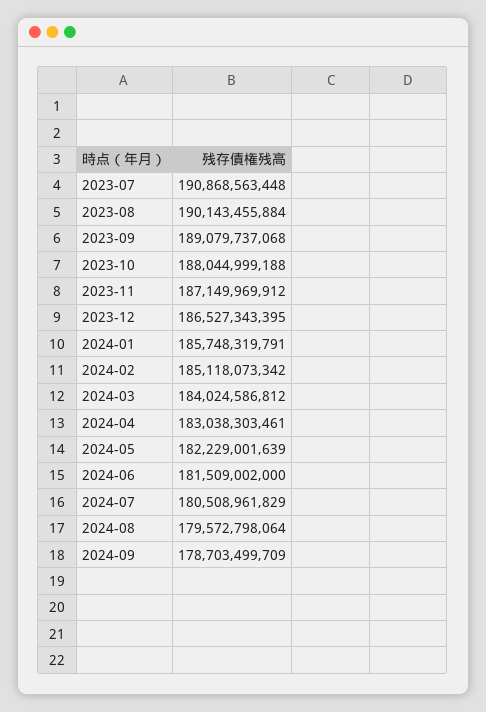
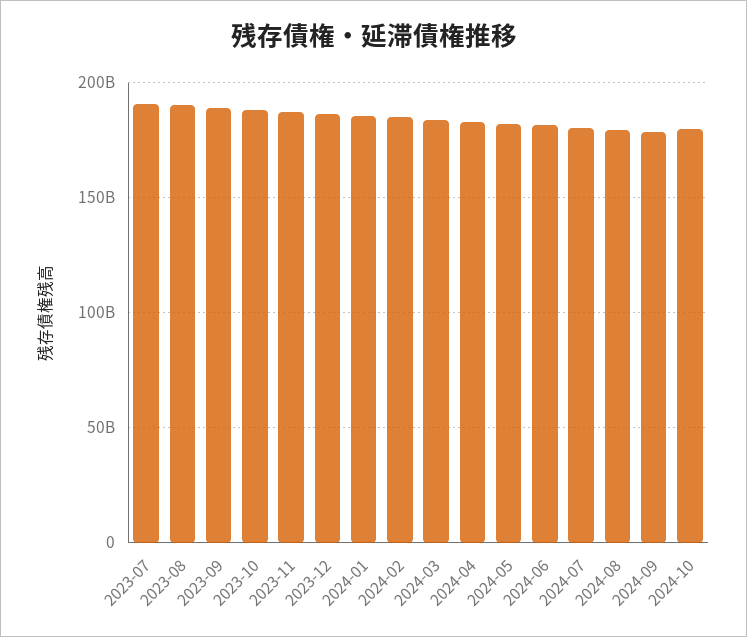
2024-10: none -> 180000000000

